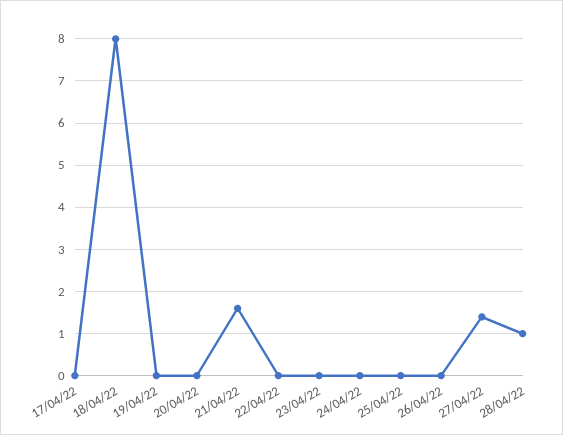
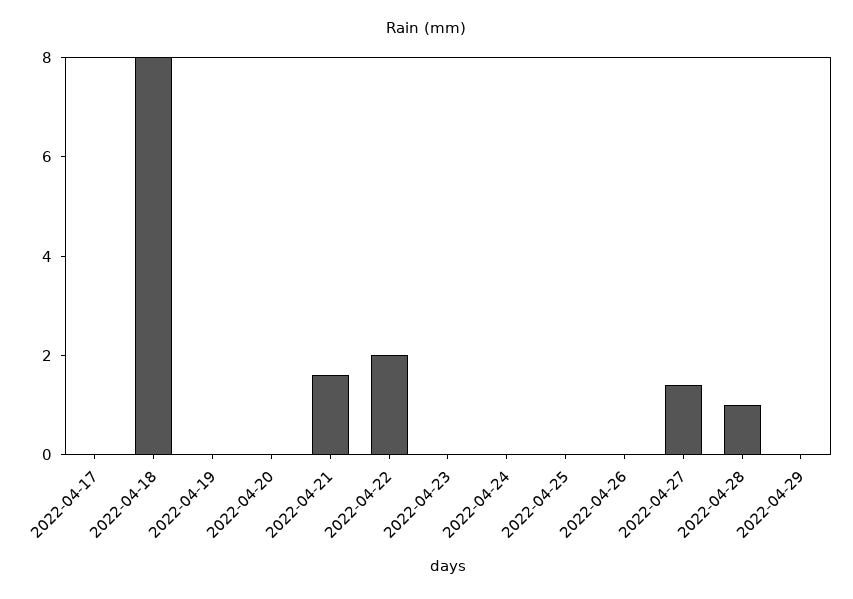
22/04/22: 0 -> 2
2022-04-29: none -> 0

